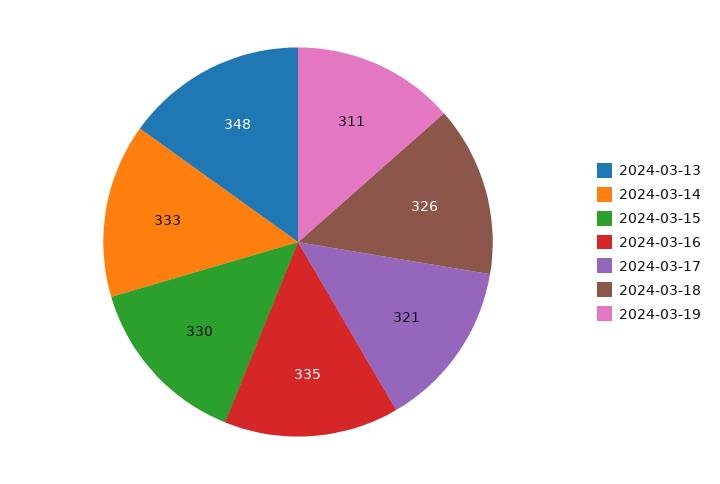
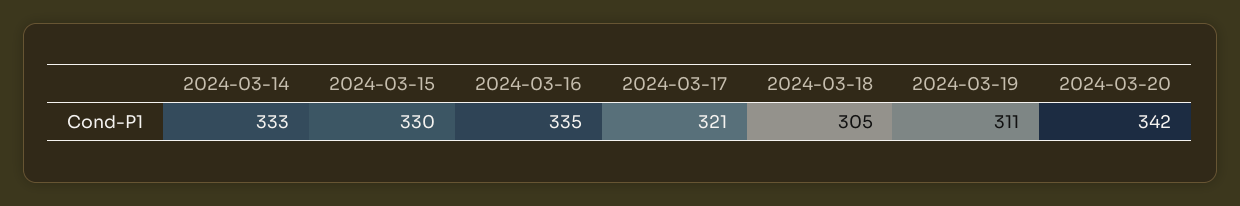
2024-03-13: 348 -> none
2024-03-18: 326 -> 305
2024-03-20: none -> 342

